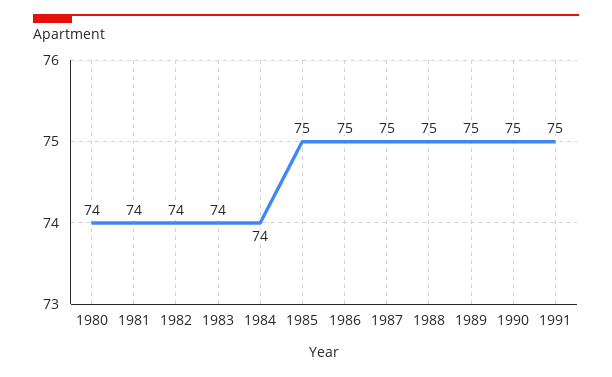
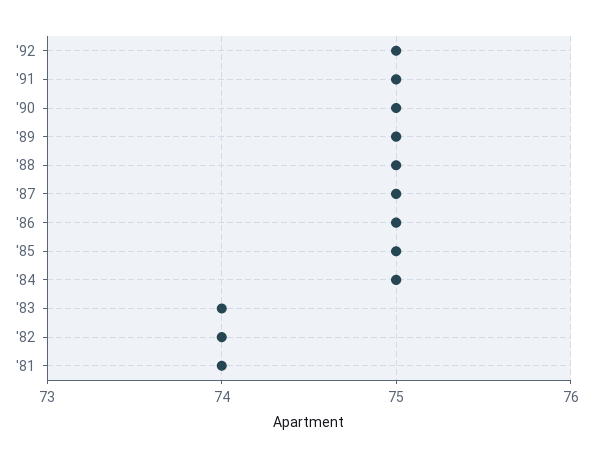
1980: 74 -> none
1984: 74 -> 75
'92: none -> 75

